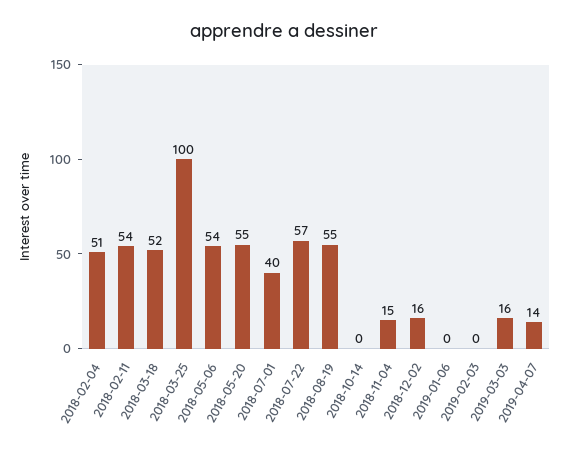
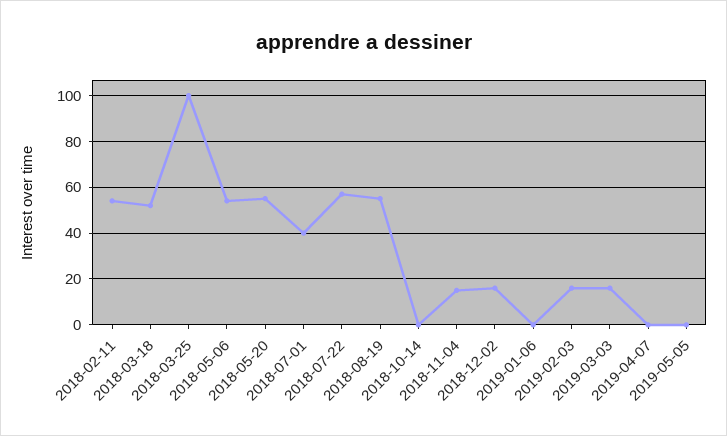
2018-02-04: 51 -> none
2019-02-03: 0 -> 15
2019-04-07: 14 -> 0
2019-05-05: none -> 0

